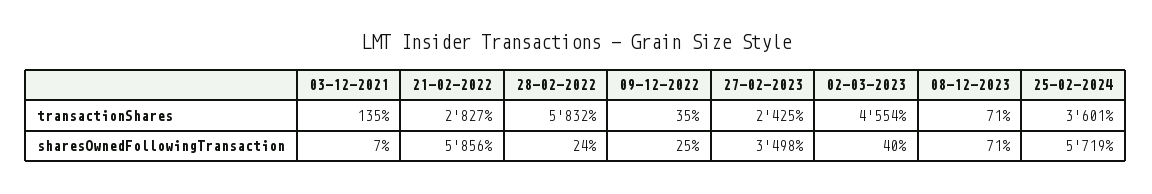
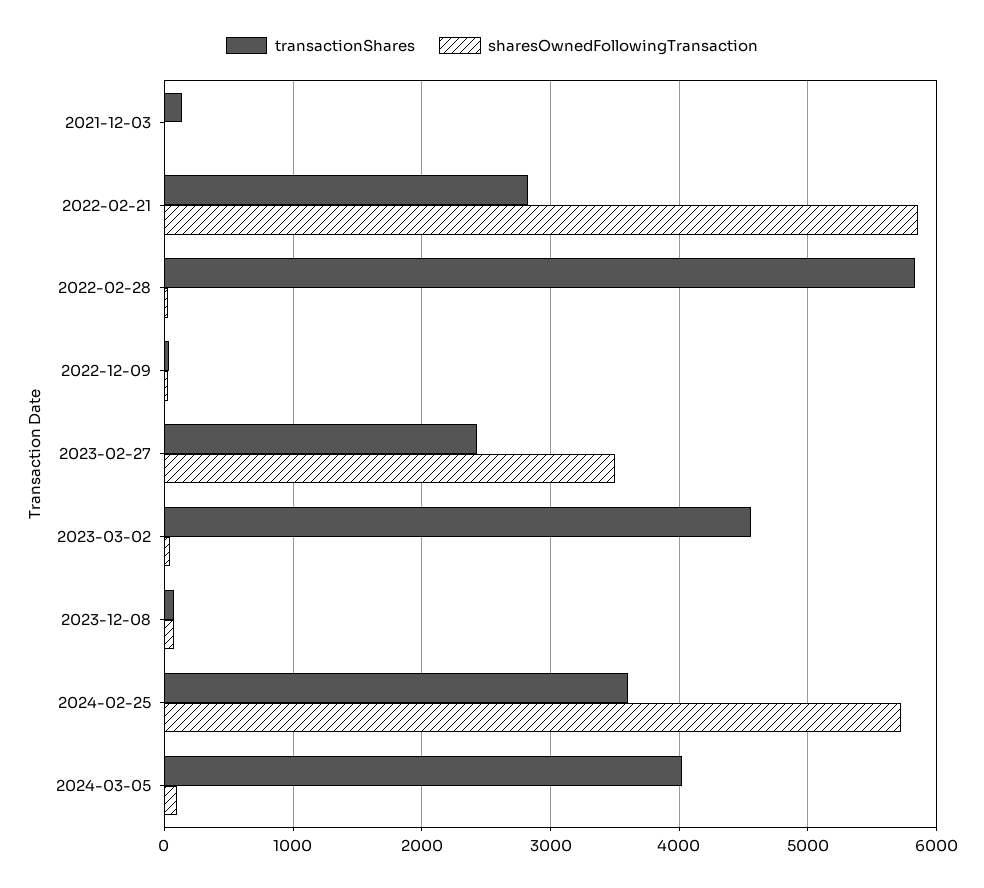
transactionShares, 2024-03-05: none -> 4000
sharesOwnedFollowingTransaction, 2024-03-05: none -> 100

